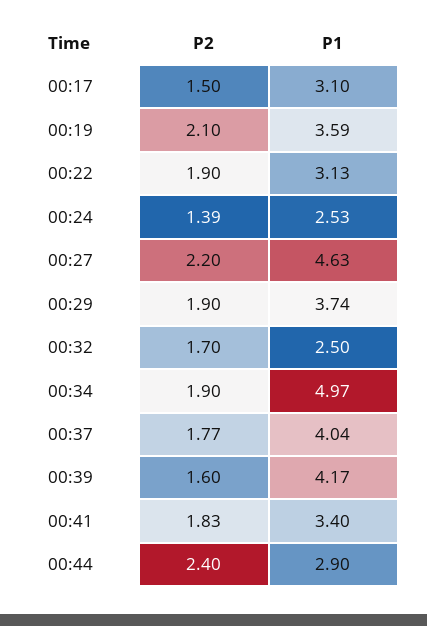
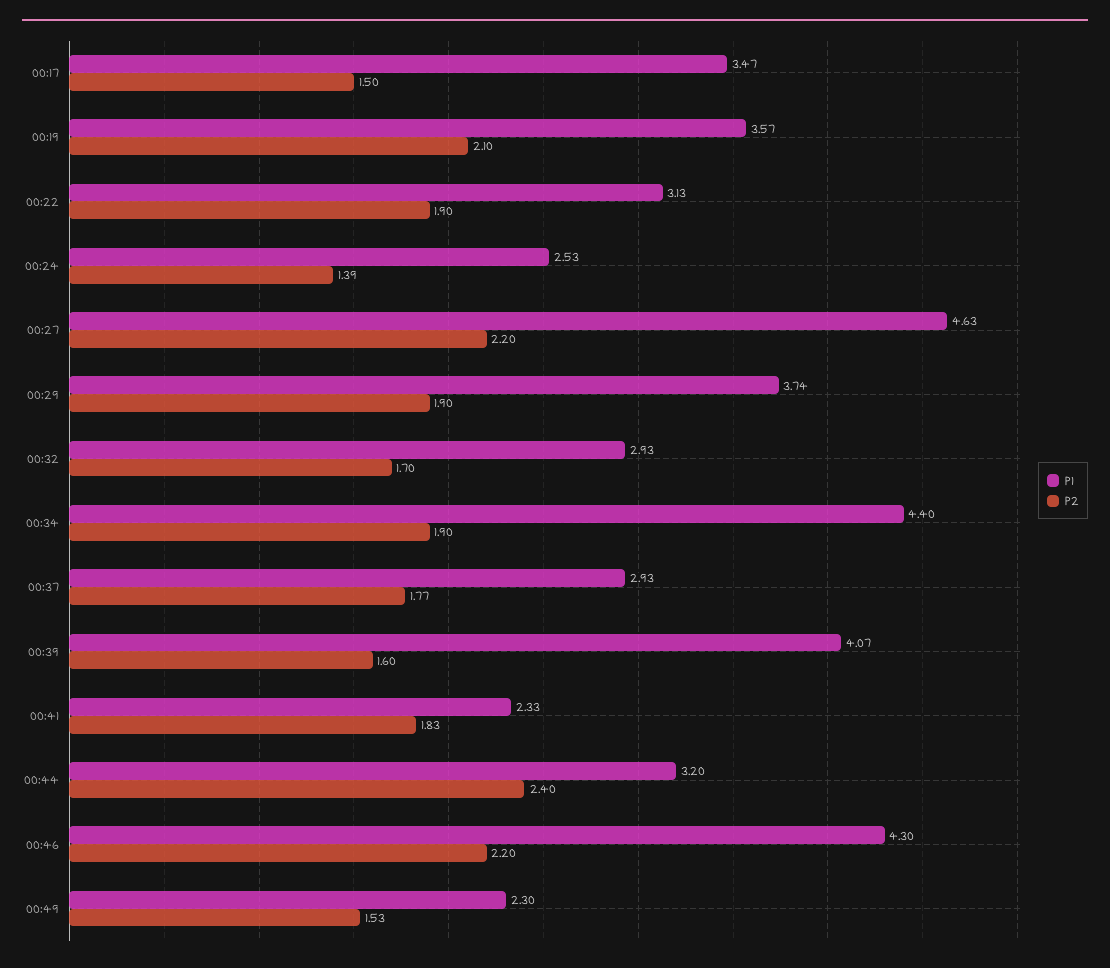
P1, 00:17: 3.1 -> 3.47
P1, 00:19: 3.59 -> 3.57
P1, 00:32: 2.5 -> 2.93
P1, 00:34: 4.97 -> 4.4
P1, 00:37: 4.04 -> 2.93
P1, 00:39: 4.17 -> 4.07
P1, 00:41: 3.4 -> 2.33
P1, 00:44: 2.9 -> 3.2
P1, 00:46: none -> 4.3
P2, 00:46: none -> 2.2
P1, 00:49: none -> 2.3
P2, 00:49: none -> 1.53

